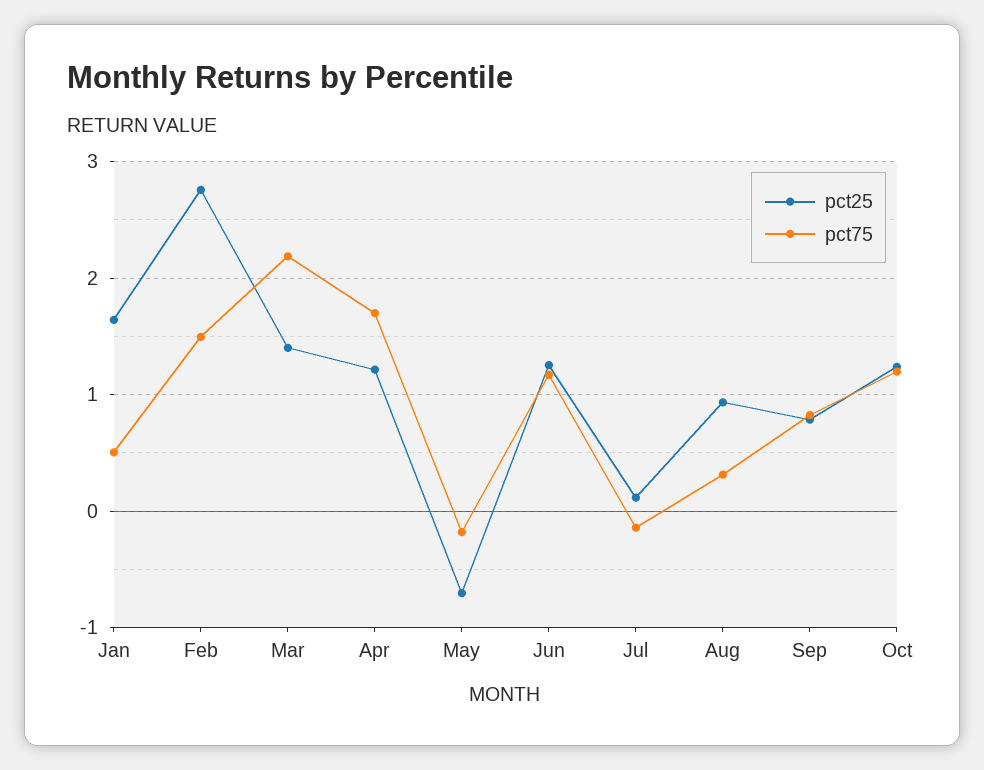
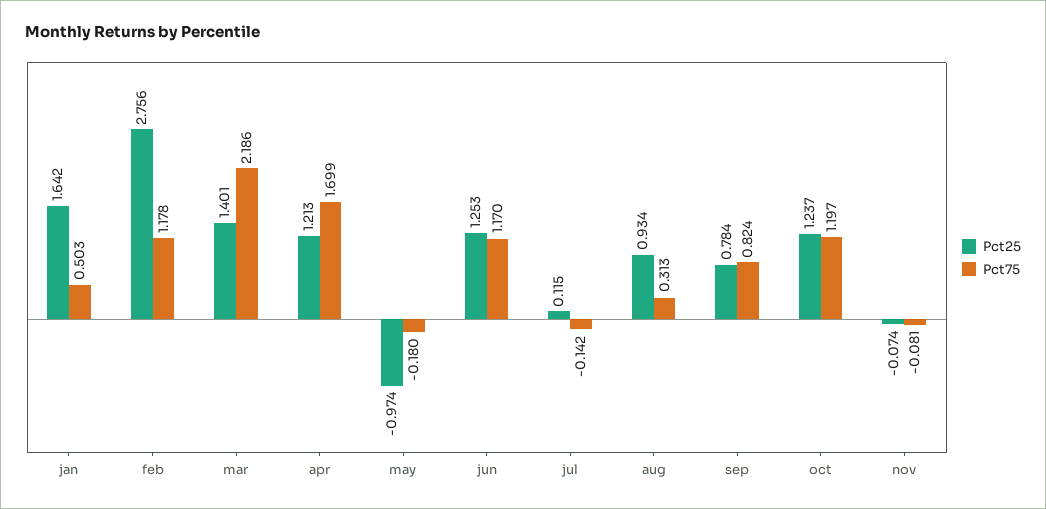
pct75, Feb: 1.5 -> 1.178
pct25, May: -0.7 -> -0.974
pct25, nov: none -> -0.074
pct75, nov: none -> -0.081

